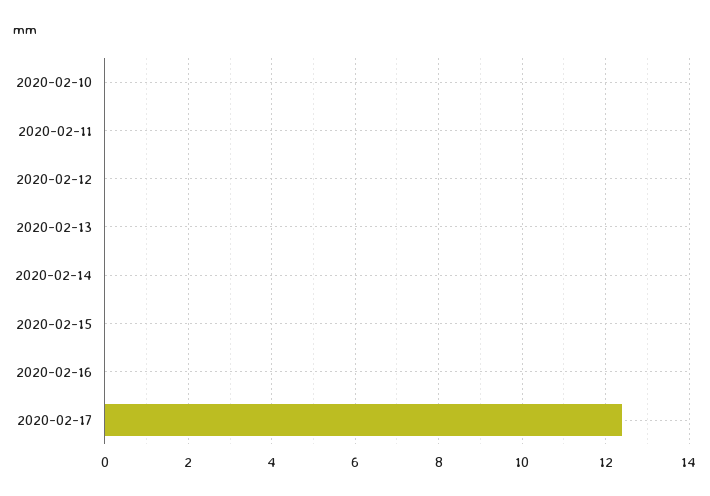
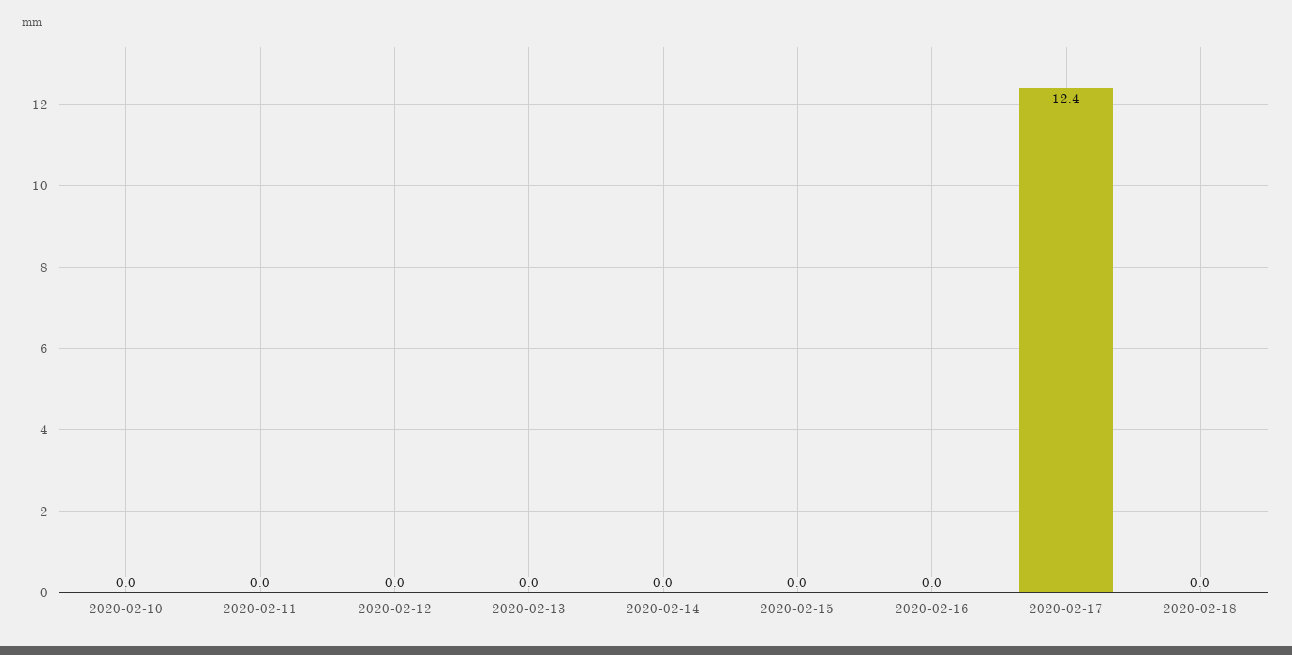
2020-02-18: none -> 0

